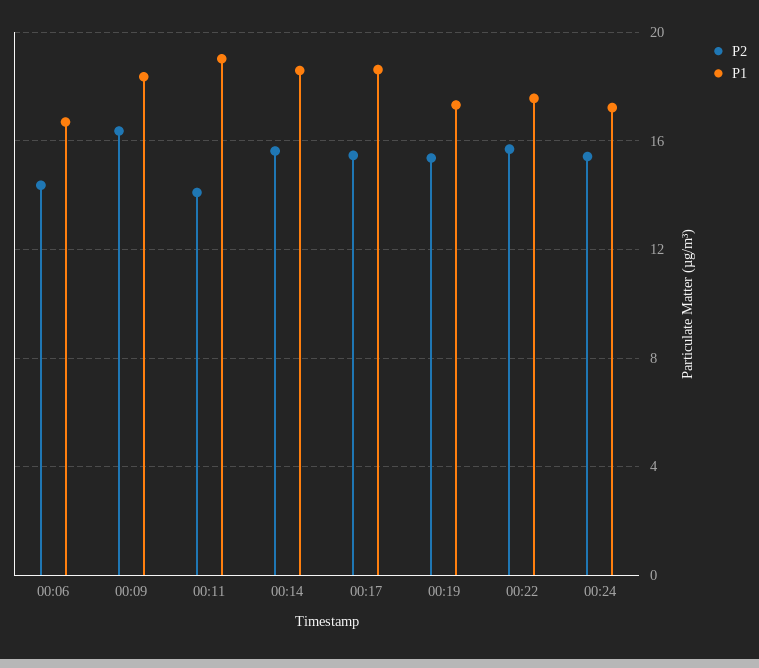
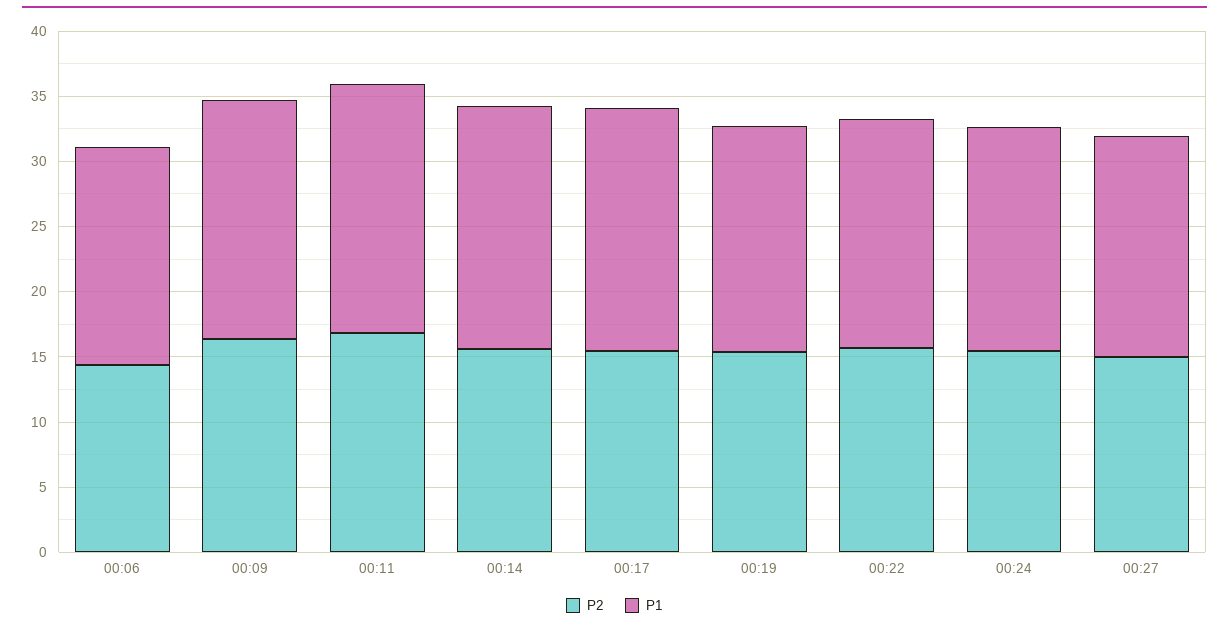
P2, 00:11: 14 -> 17
P2, 00:27: none -> 15
P1, 00:27: none -> 17

